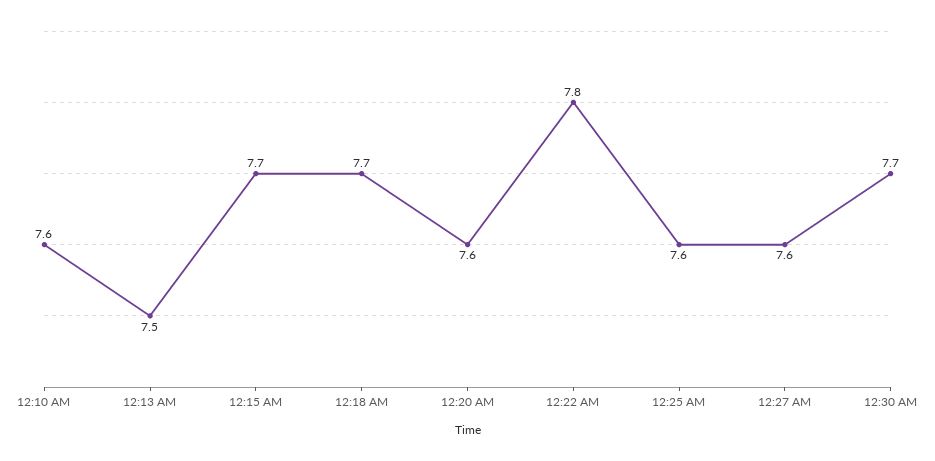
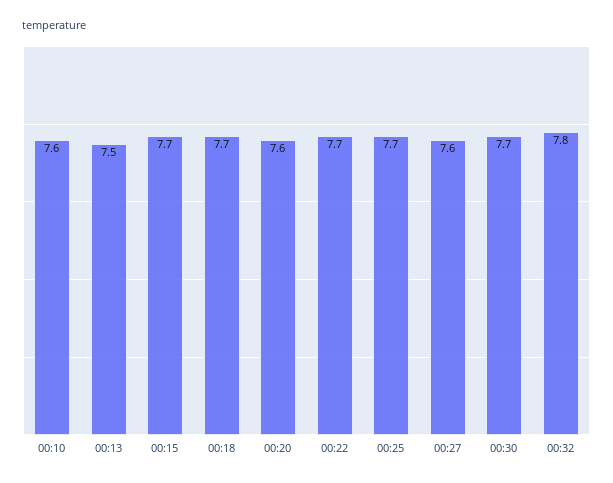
12:22 AM: 7.8 -> 7.7
12:25 AM: 7.6 -> 7.7
00:32: none -> 7.8

